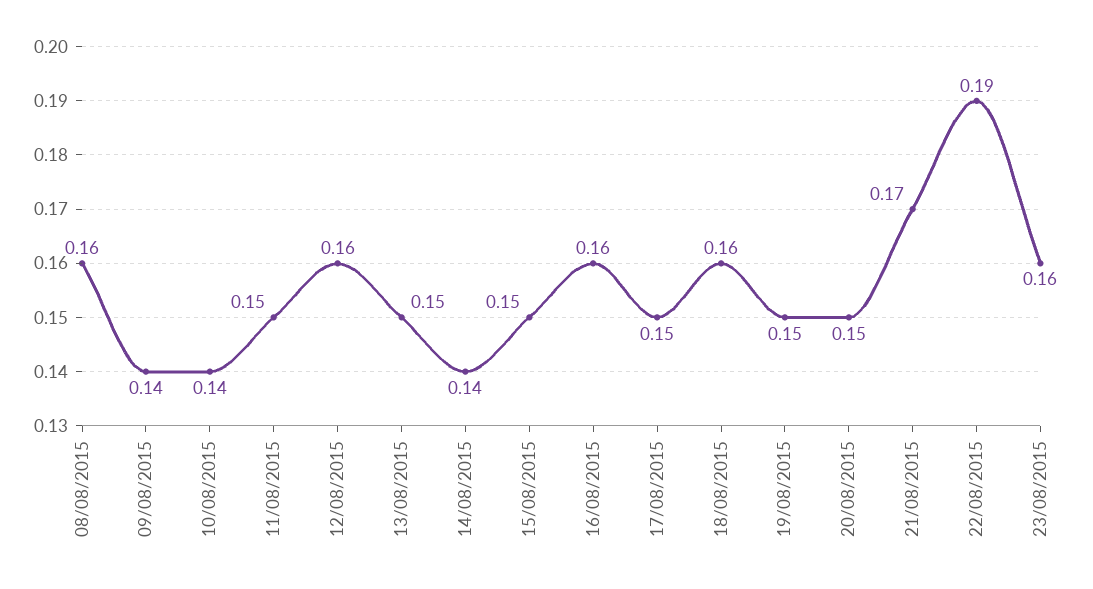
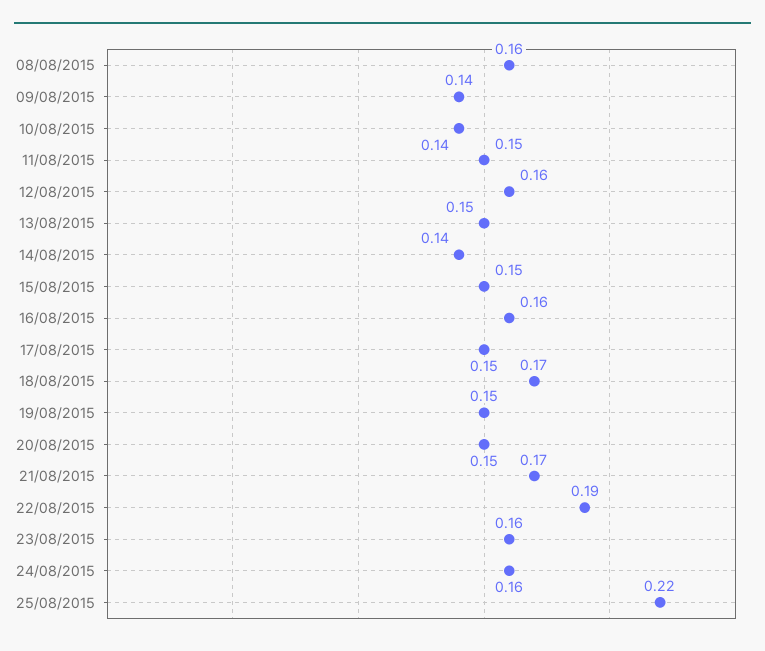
18/08/2015: 0.16 -> 0.17
24/08/2015: none -> 0.16
25/08/2015: none -> 0.22

